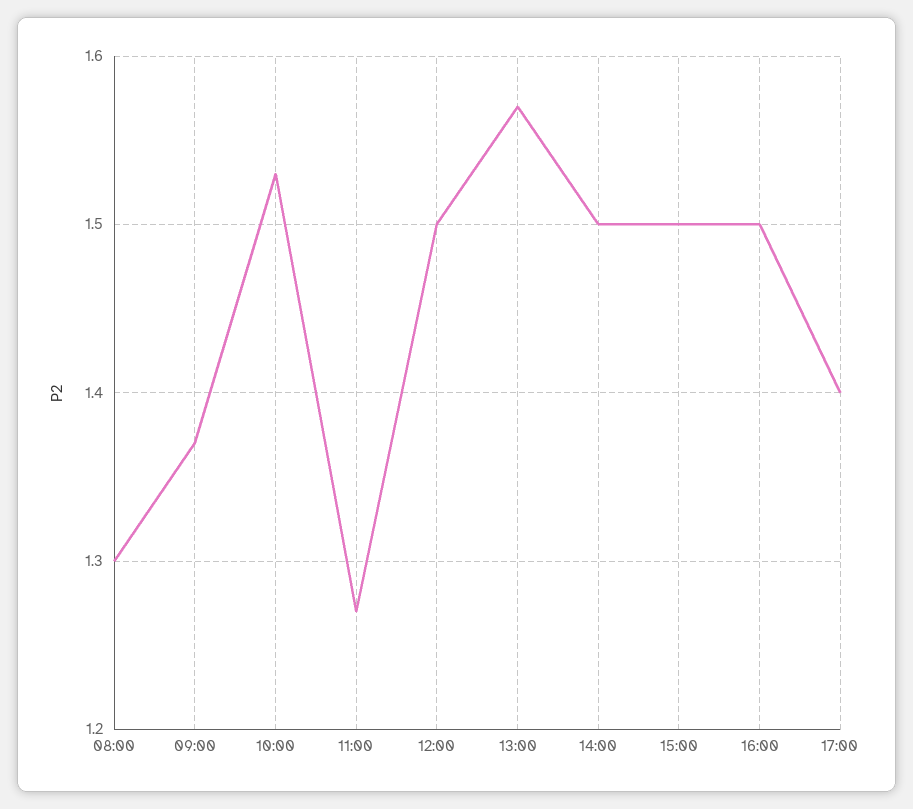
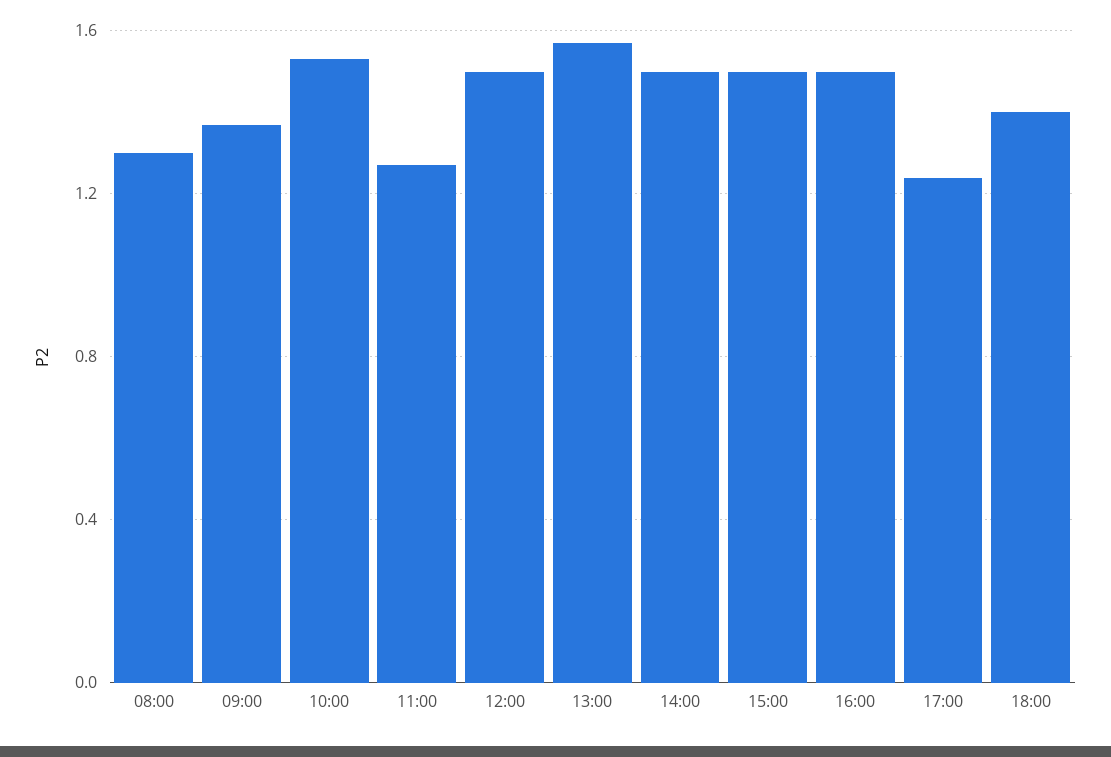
17:00: 1.4 -> 1.25
18:00: none -> 1.4

